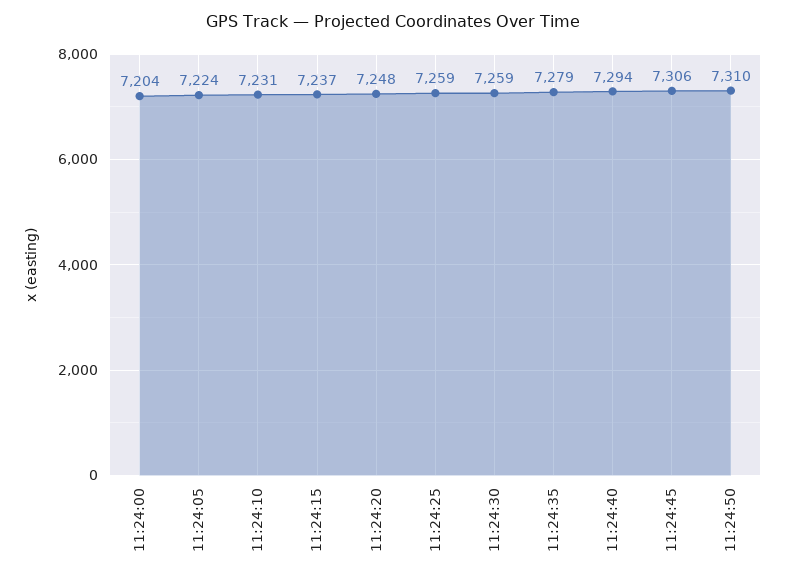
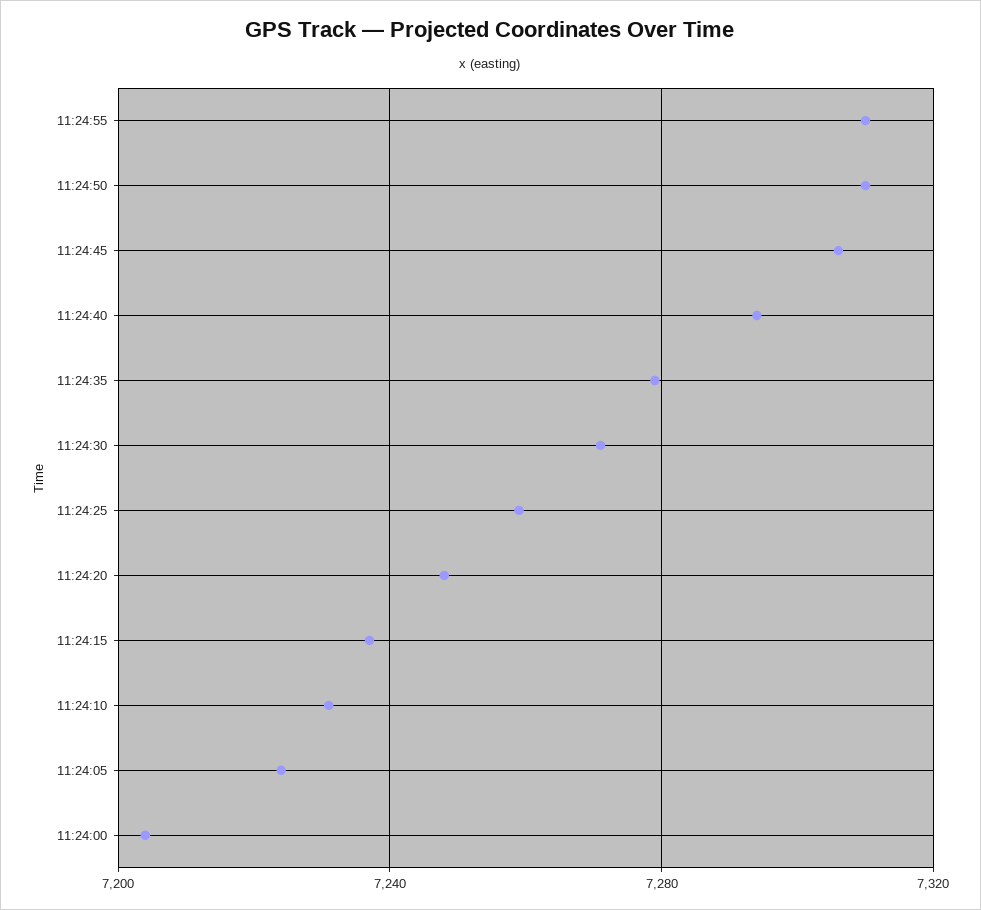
11:24:30: 7259 -> 7270
11:24:55: none -> 7310

